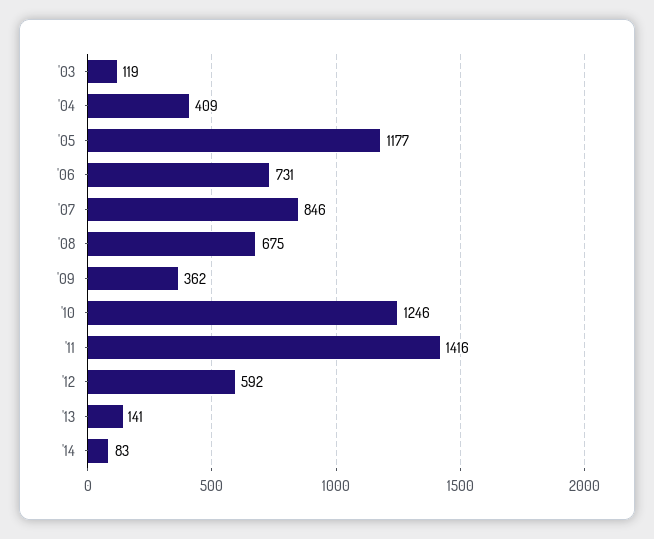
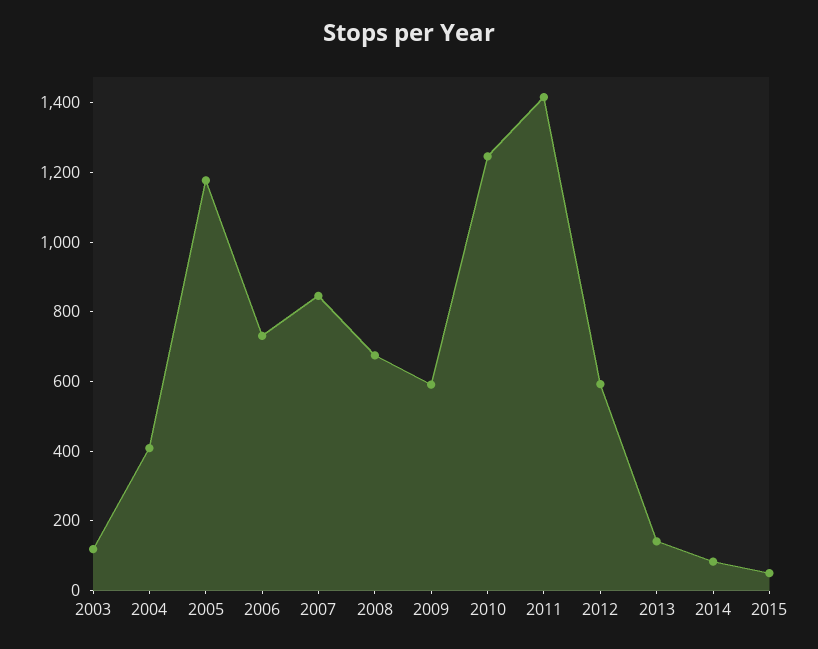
'09: 362 -> 600
2015: none -> 50

